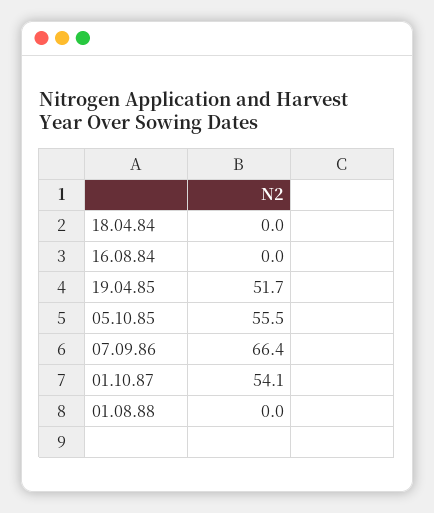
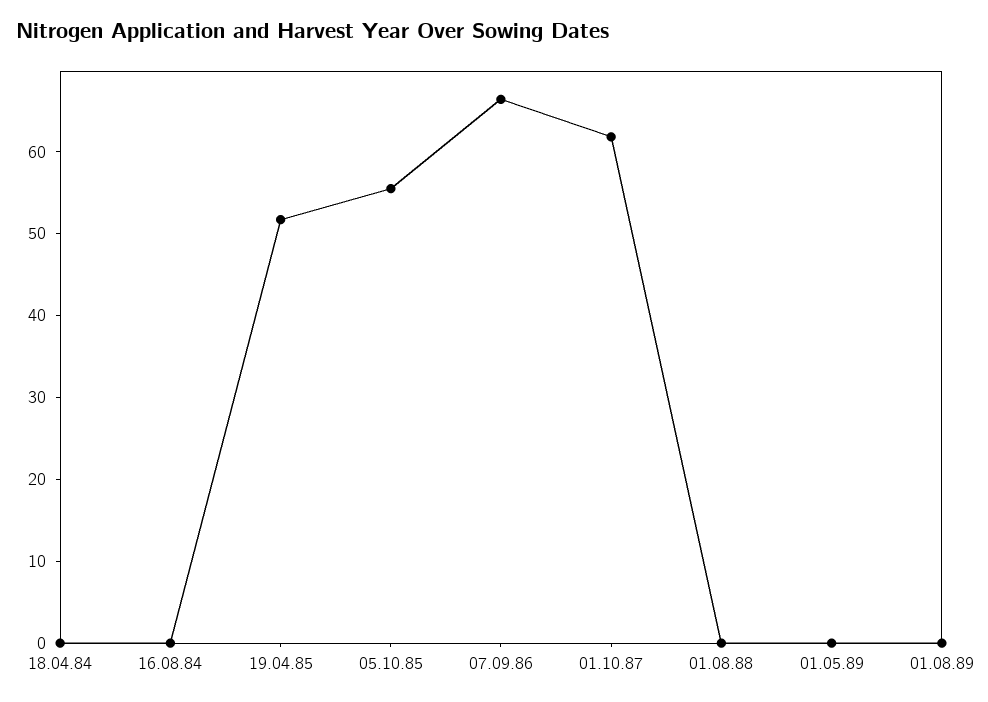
01.10.87: 54.1 -> 62
01.05.89: none -> 0
01.08.89: none -> 0

